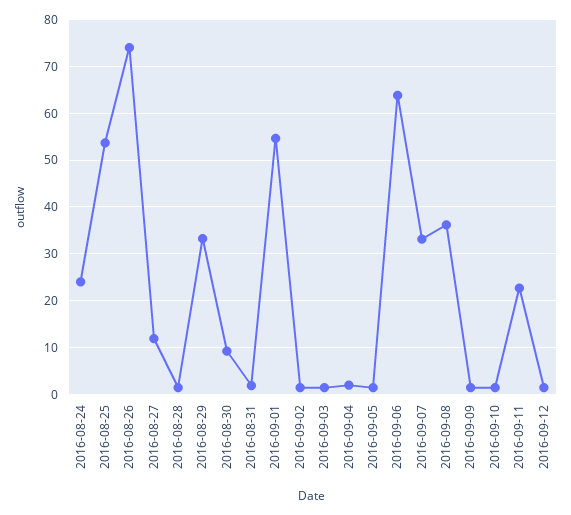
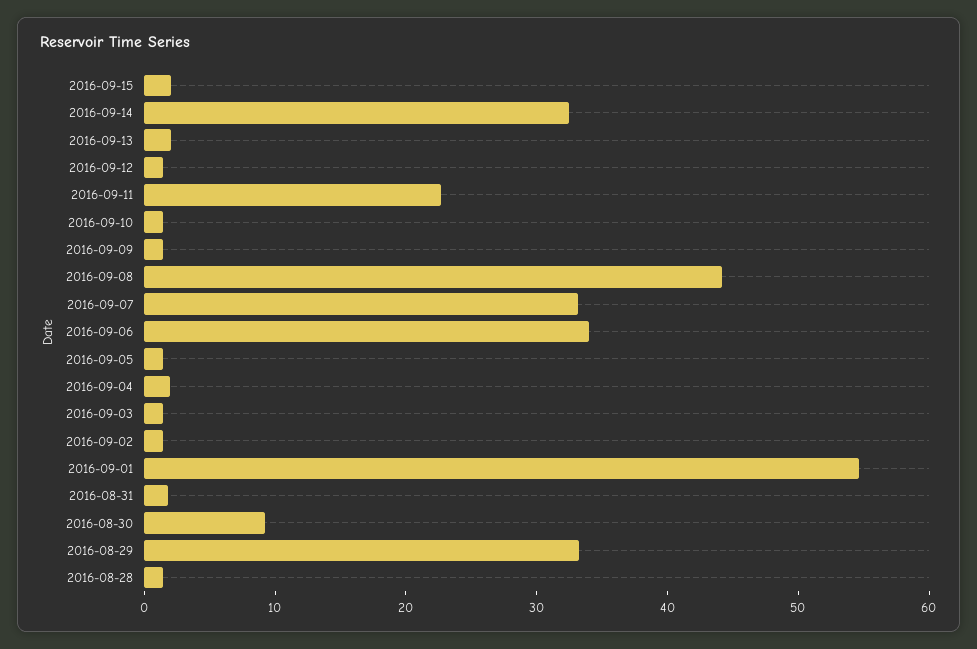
2016-08-24: 24 -> none
2016-08-25: 54 -> none
2016-08-26: 74 -> none
2016-08-27: 12 -> none
2016-09-06: 64 -> 34
2016-09-08: 36 -> 44
2016-09-15: none -> 2
2016-09-14: none -> 32
2016-09-13: none -> 2

